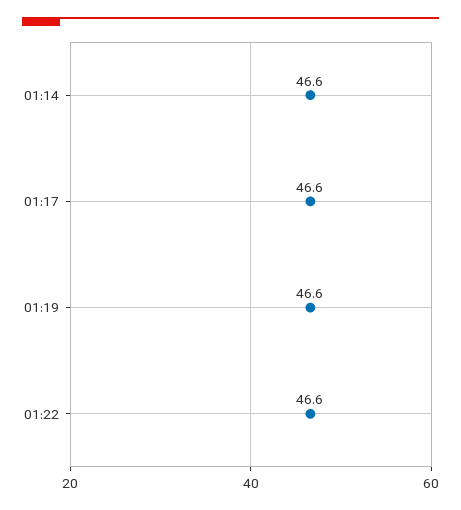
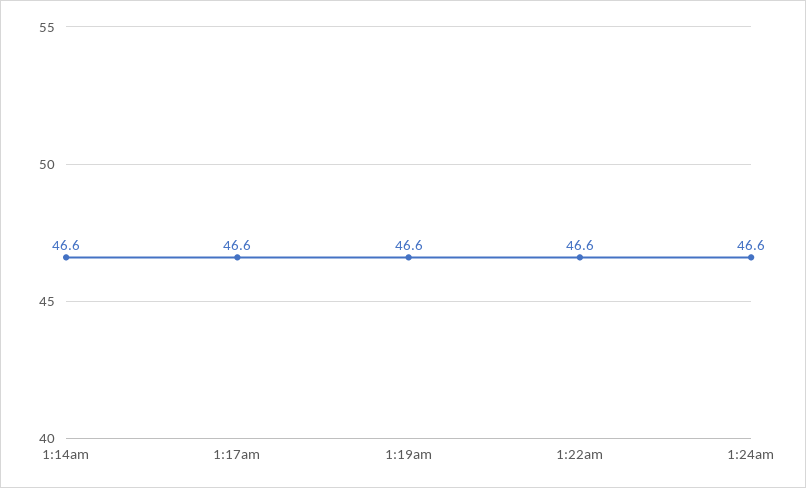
1:24am: none -> 46.6

